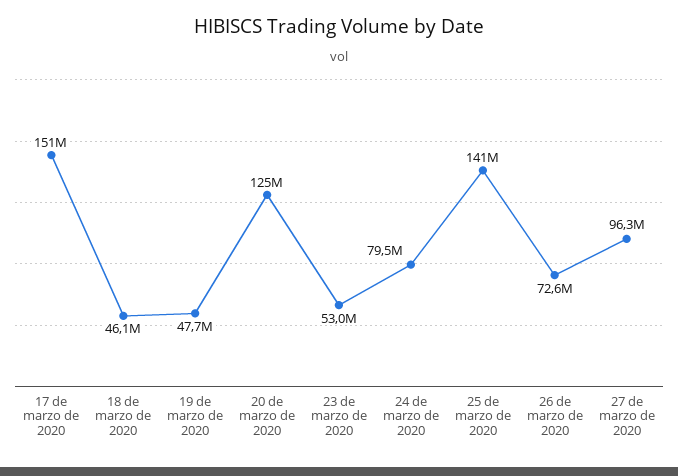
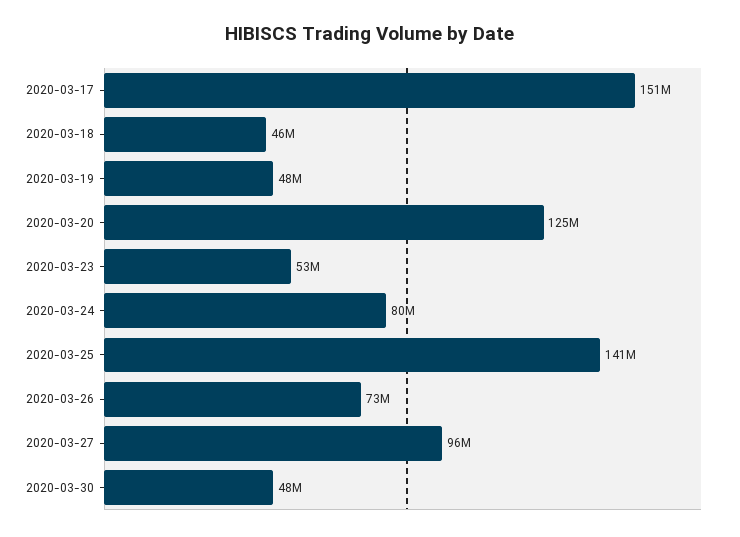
2020-03-30: none -> 48000000

